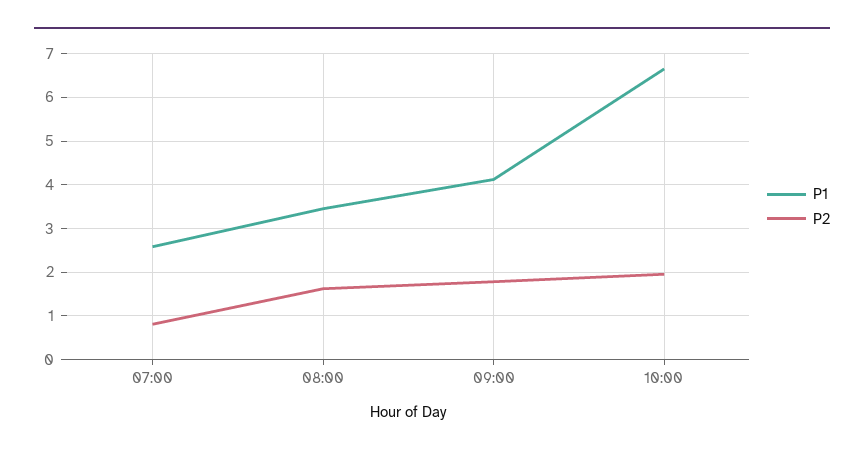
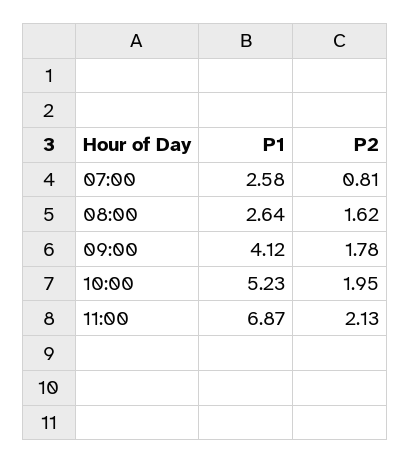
P1, 08:00: 3.4 -> 2.64
P1, 10:00: 6.6 -> 5.23
P1, 11:00: none -> 6.87
P2, 11:00: none -> 2.13

